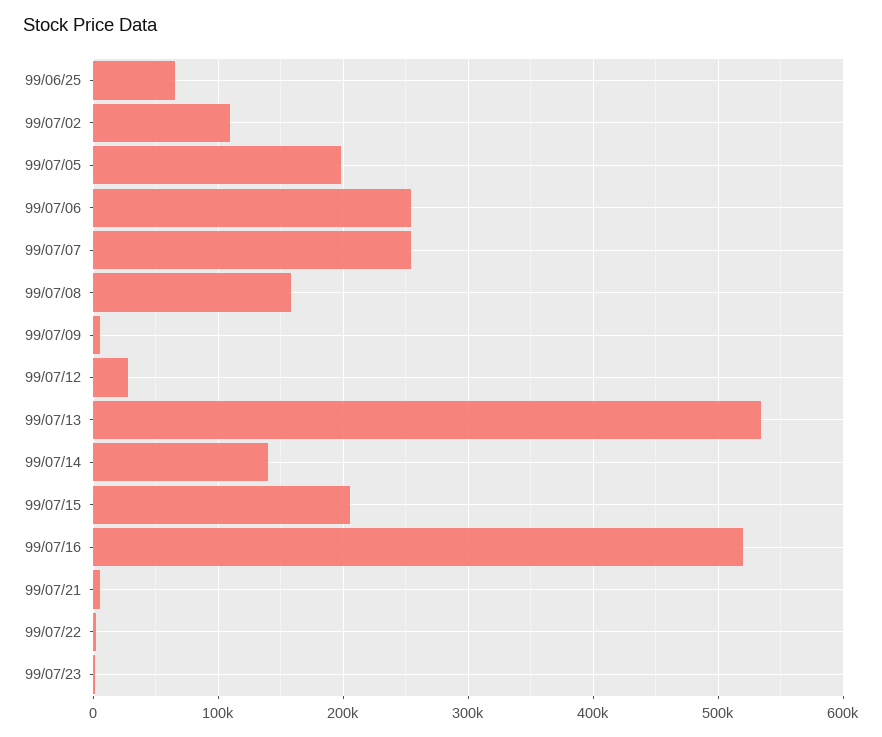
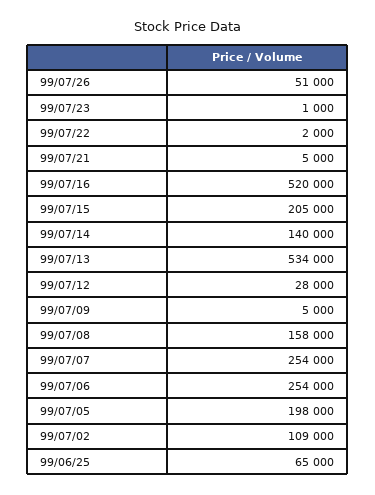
99/07/26: none -> 51000

